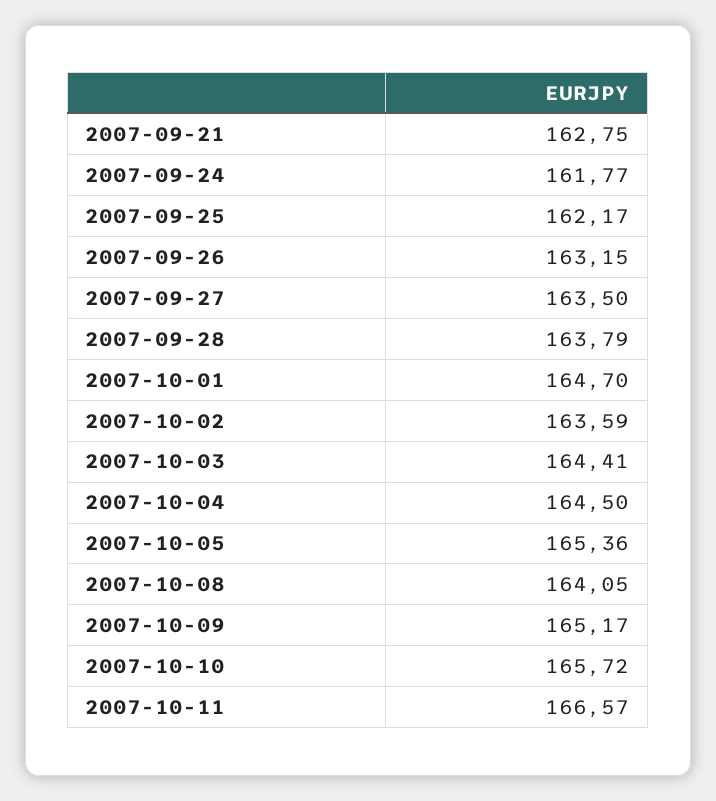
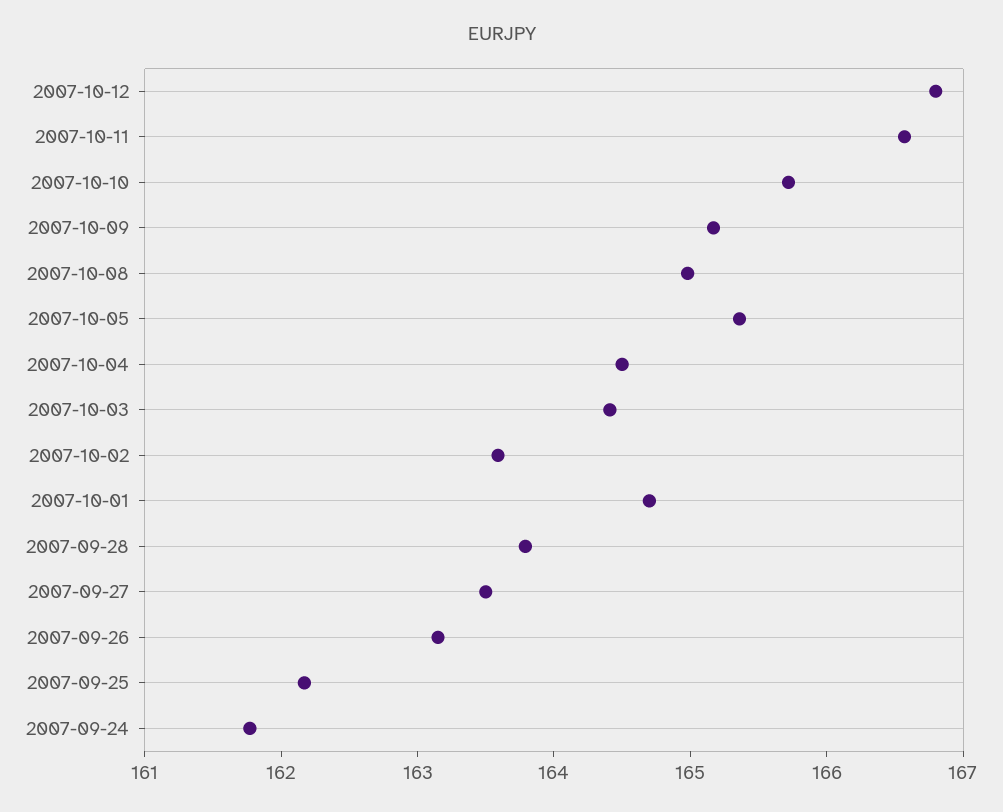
2007-09-21: 162.75 -> none
2007-10-08: 164.05 -> 165
2007-10-12: none -> 166.8

